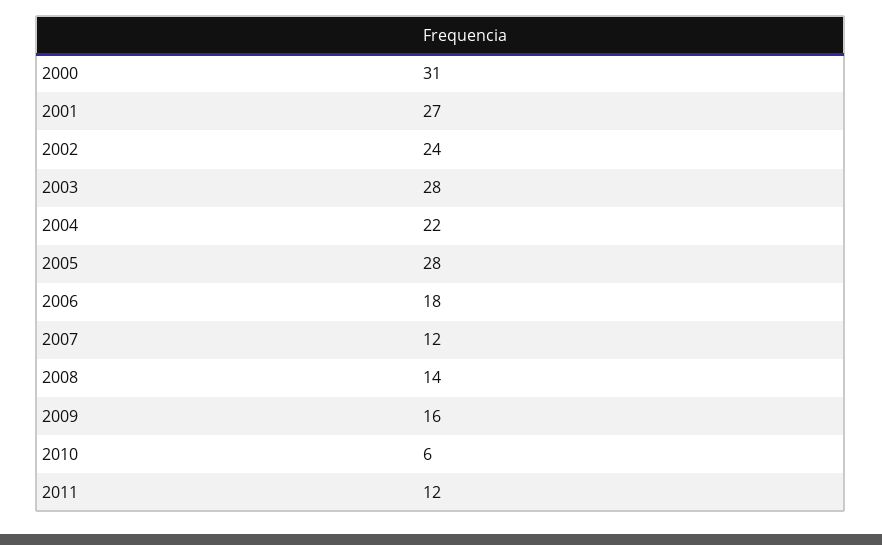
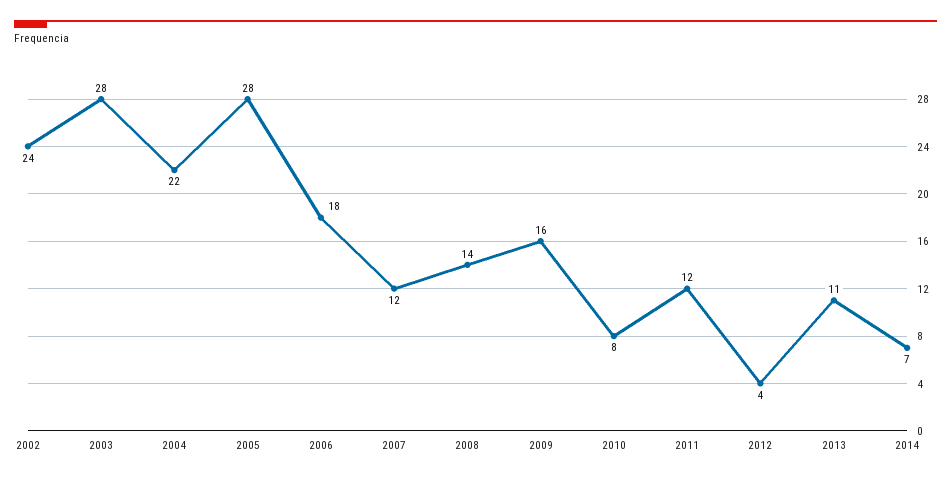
2000: 31 -> none
2001: 27 -> none
2010: 6 -> 8
2012: none -> 4
2013: none -> 11
2014: none -> 7

